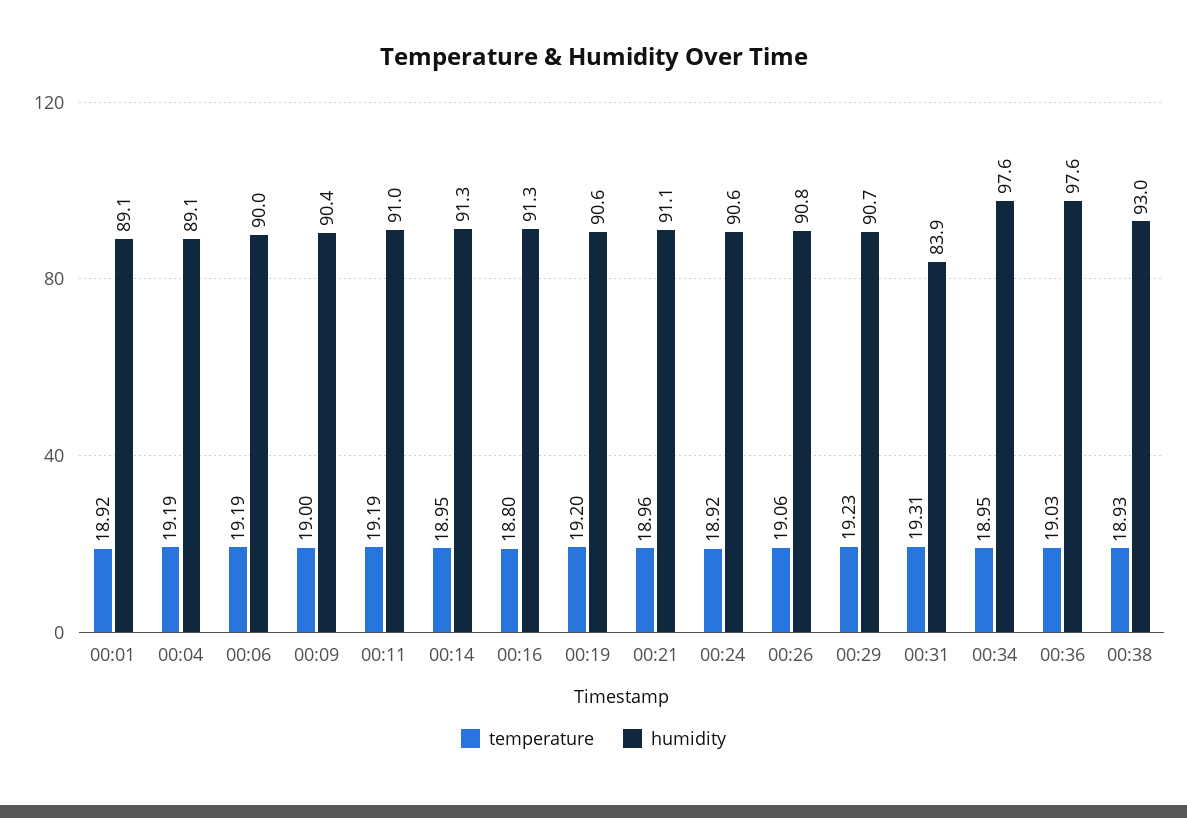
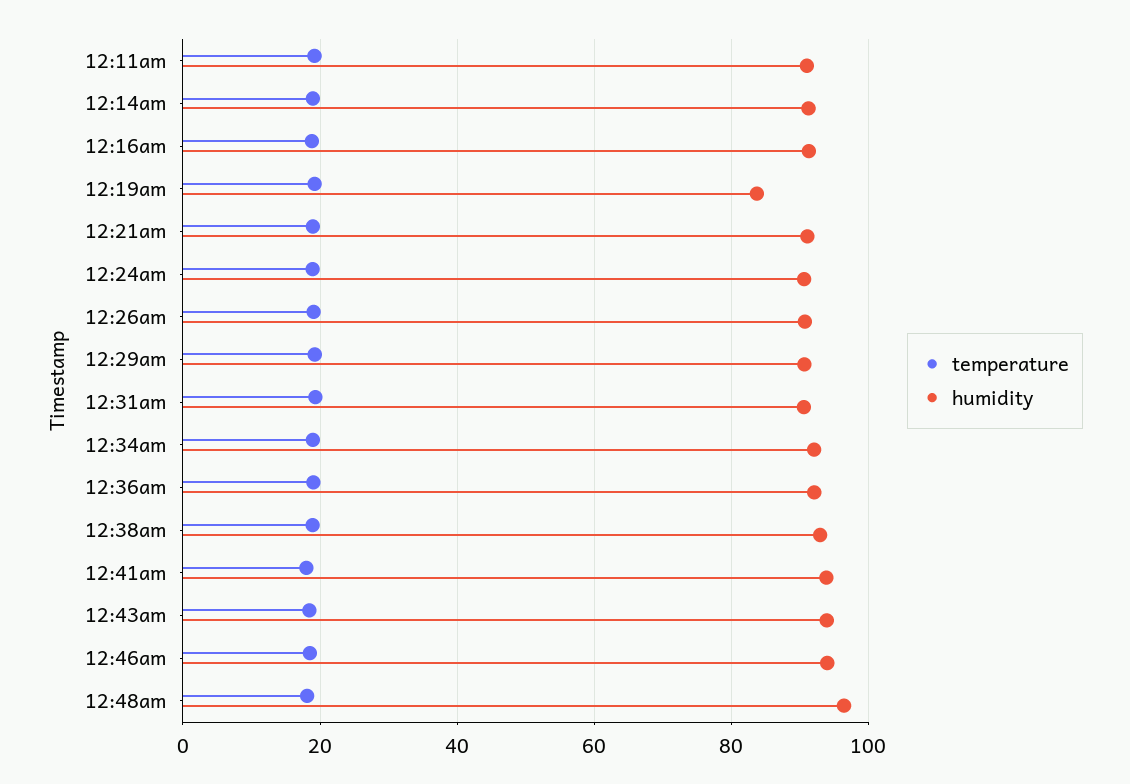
temperature, 00:01: 18.92 -> none
humidity, 00:01: 89.1 -> none
temperature, 00:04: 19.19 -> none
humidity, 00:04: 89.1 -> none
temperature, 00:06: 19.19 -> none
humidity, 00:06: 90 -> none
temperature, 00:09: 19 -> none
humidity, 00:09: 90.4 -> none
humidity, 00:19: 90.6 -> 84
humidity, 00:31: 83.9 -> 90
humidity, 00:34: 97.6 -> 92
humidity, 00:36: 97.6 -> 92
temperature, 12:41am: none -> 18
humidity, 12:41am: none -> 94
temperature, 12:43am: none -> 18
humidity, 12:43am: none -> 94
temperature, 12:46am: none -> 18
humidity, 12:46am: none -> 94
temperature, 12:48am: none -> 18
humidity, 12:48am: none -> 96

